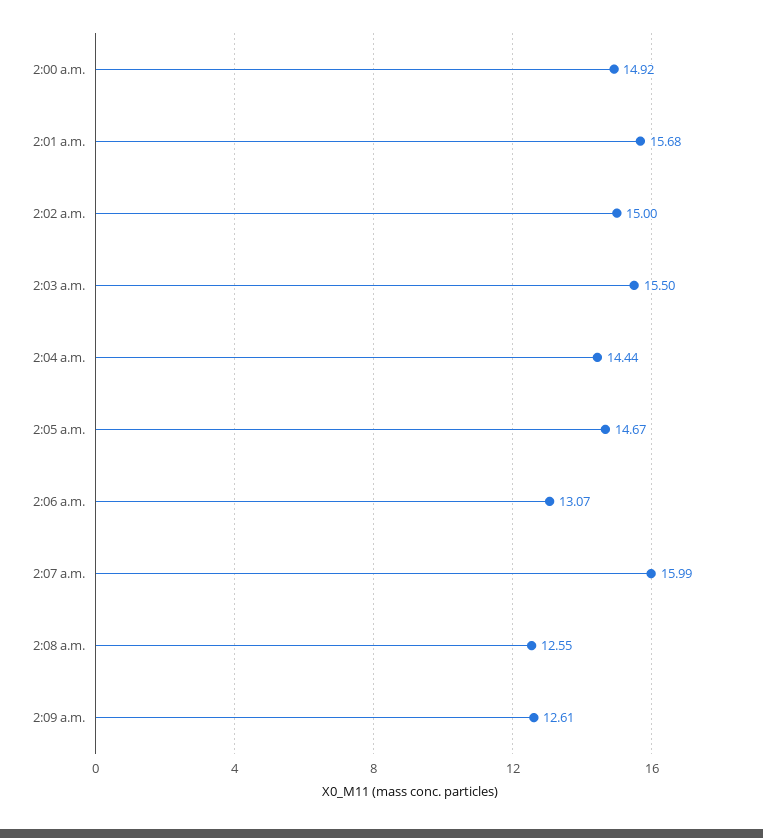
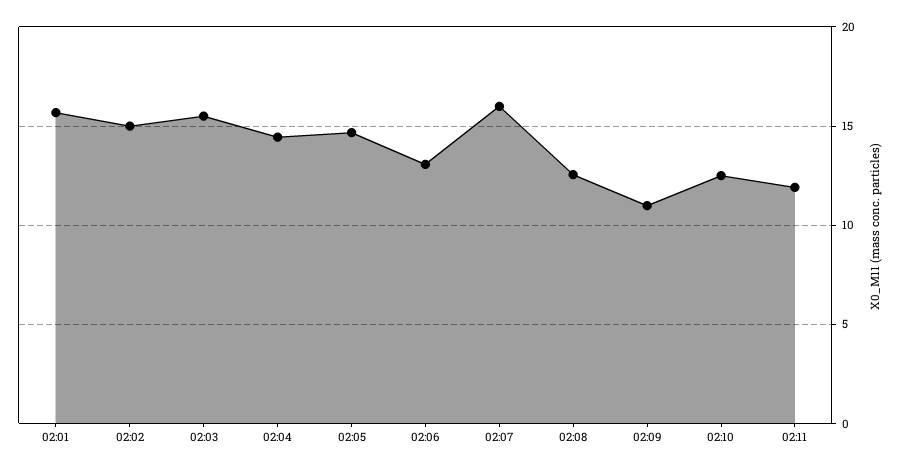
2:00 a.m.: 14.92 -> none
2:09 a.m.: 12.61 -> 11
02:10: none -> 12.5
02:11: none -> 12

